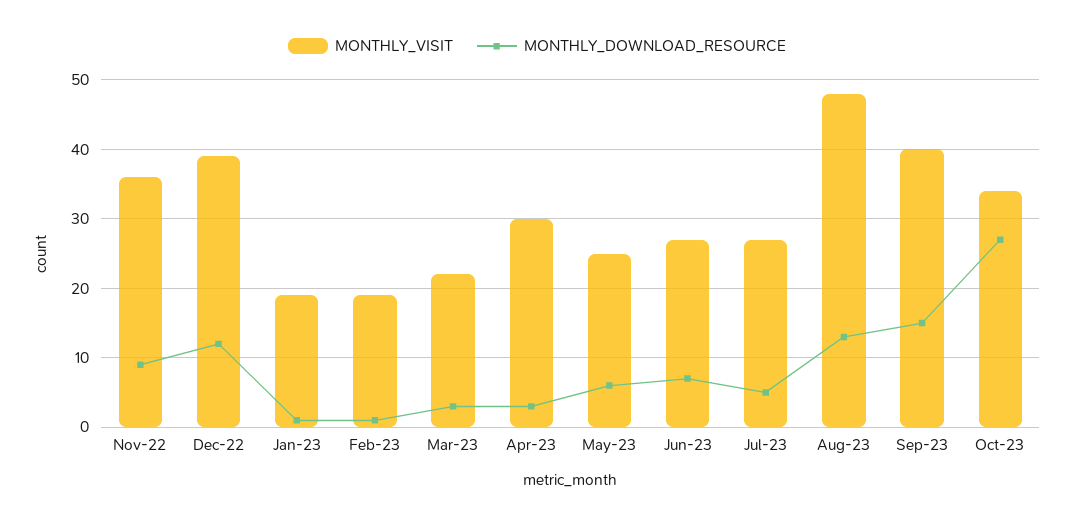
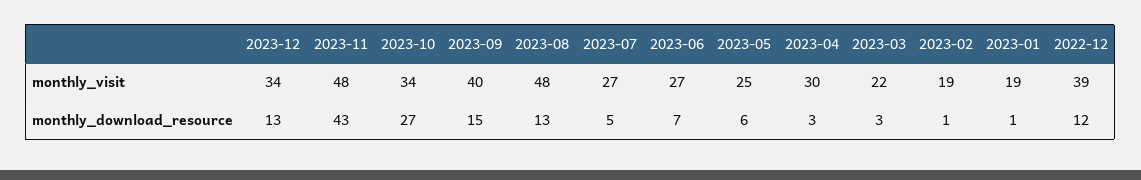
MONTHLY_VISIT, Nov-22: 36 -> none
MONTHLY_DOWNLOAD_RESOURCE, Nov-22: 9 -> none
MONTHLY_VISIT, 2023-12: none -> 34
MONTHLY_VISIT, 2023-11: none -> 48
MONTHLY_DOWNLOAD_RESOURCE, 2023-12: none -> 13
MONTHLY_DOWNLOAD_RESOURCE, 2023-11: none -> 43

